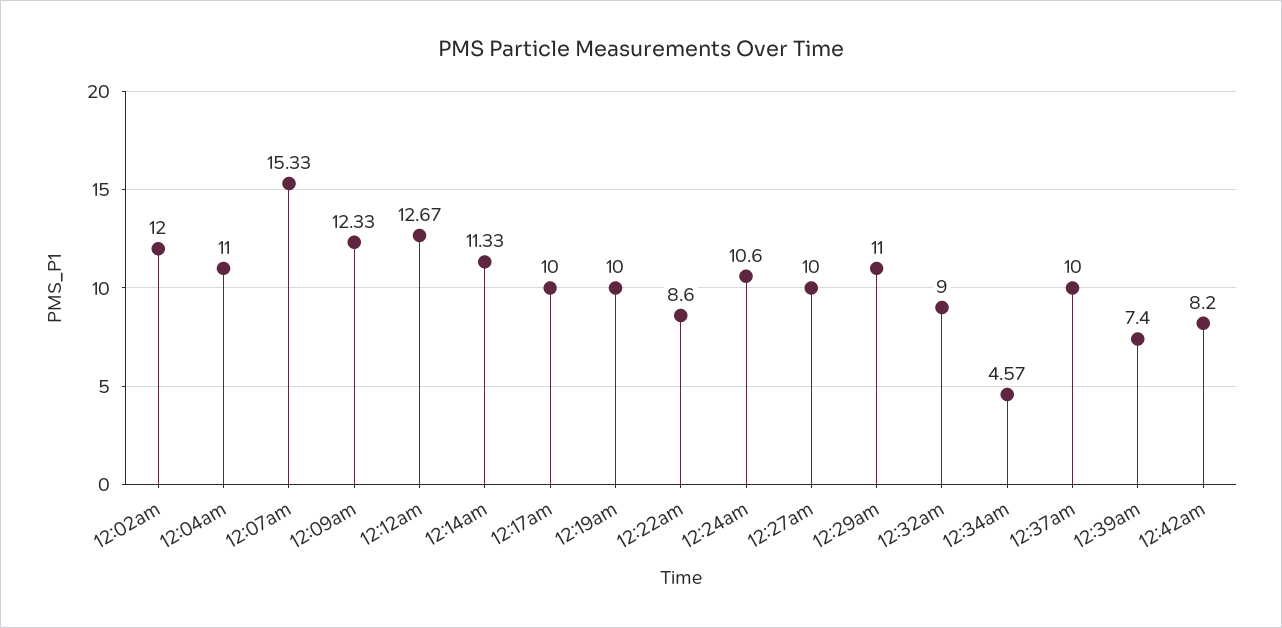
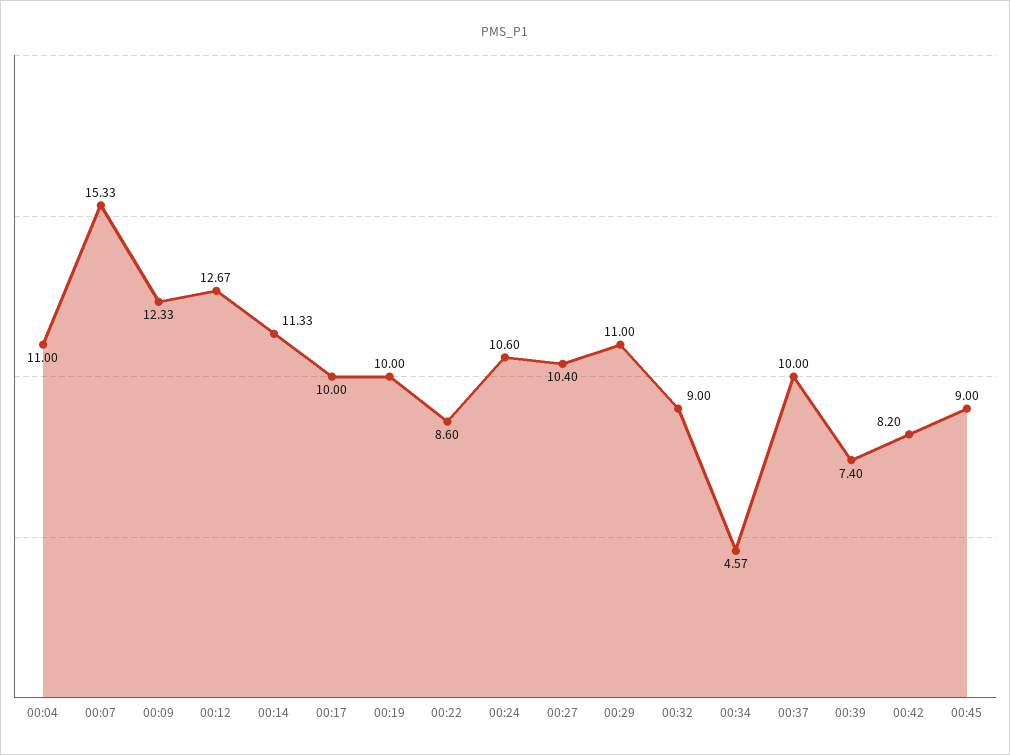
12:02am: 12 -> none
12:27am: 10 -> 10.4
00:45: none -> 9

